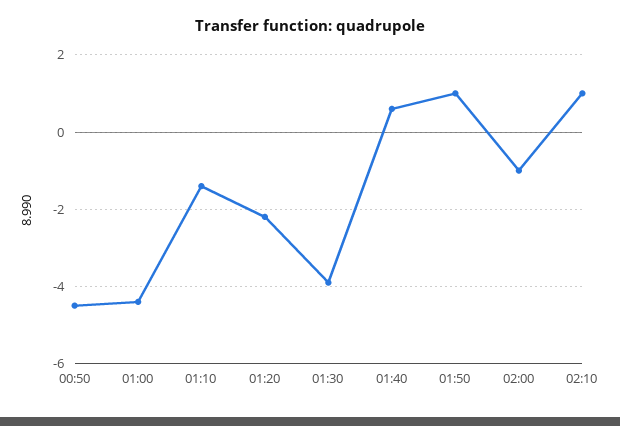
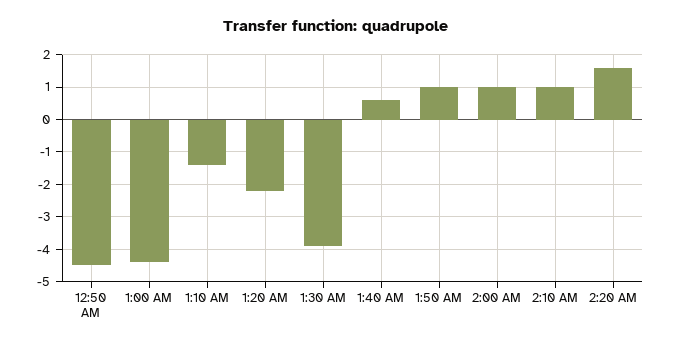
02:00: -1 -> 1
2:20 AM: none -> 1.5

